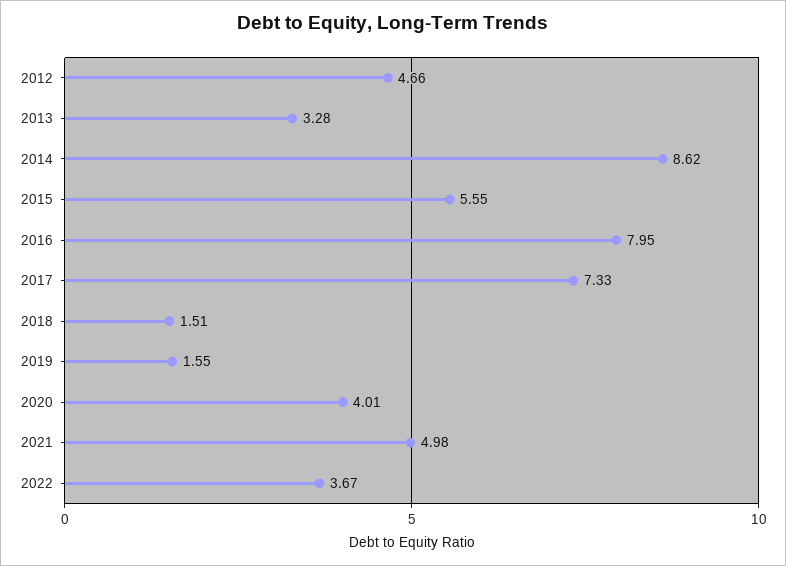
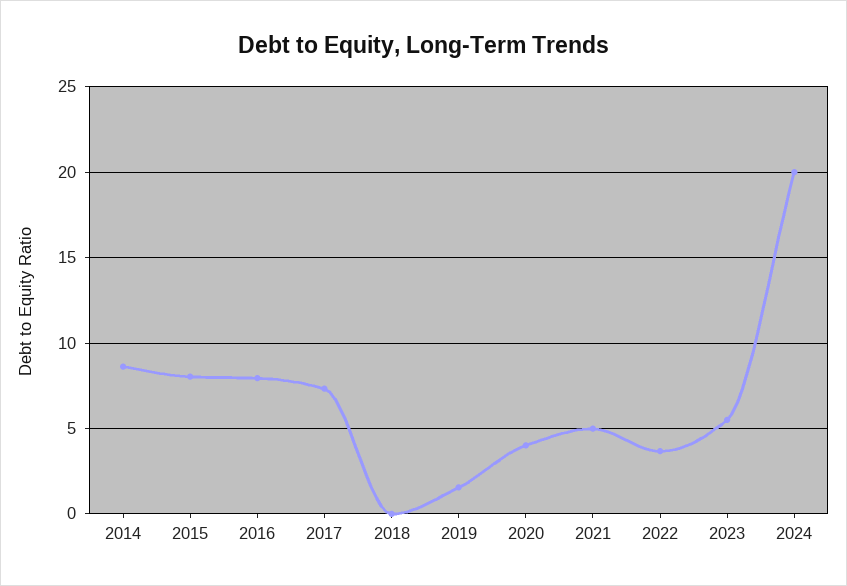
2012: 4.66 -> none
2013: 3.28 -> none
2015: 5.55 -> 8
2018: 1.51 -> 0
2023: none -> 5.5
2024: none -> 20

